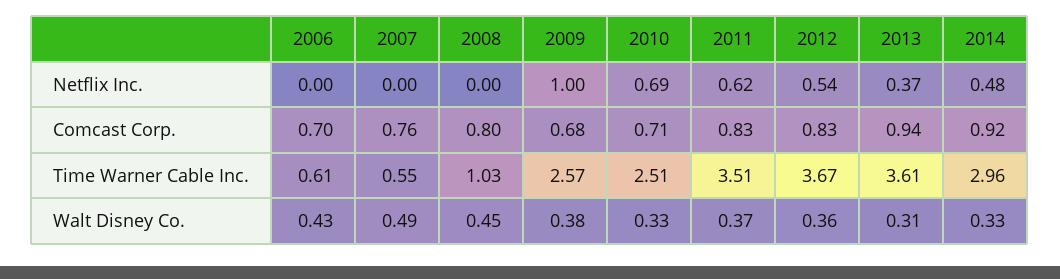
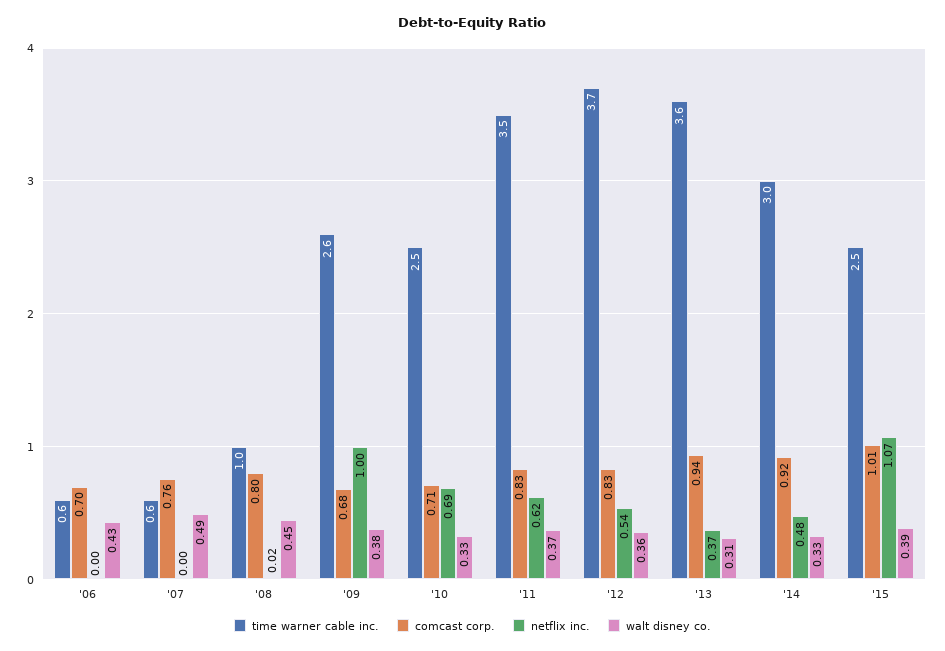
Netflix Inc., 2008: 0 -> 0.02
Time Warner Cable Inc., '15: none -> 2.5
Comcast Corp., '15: none -> 1.01
Netflix Inc., '15: none -> 1.07
Walt Disney Co., '15: none -> 0.39

